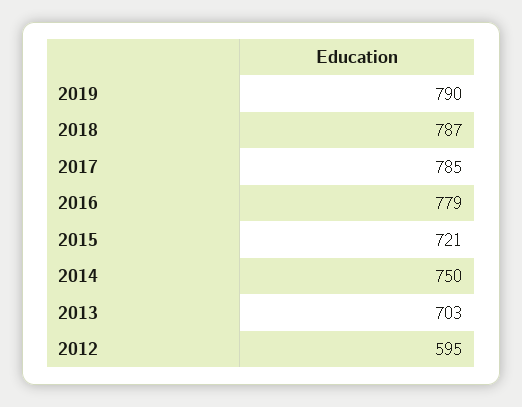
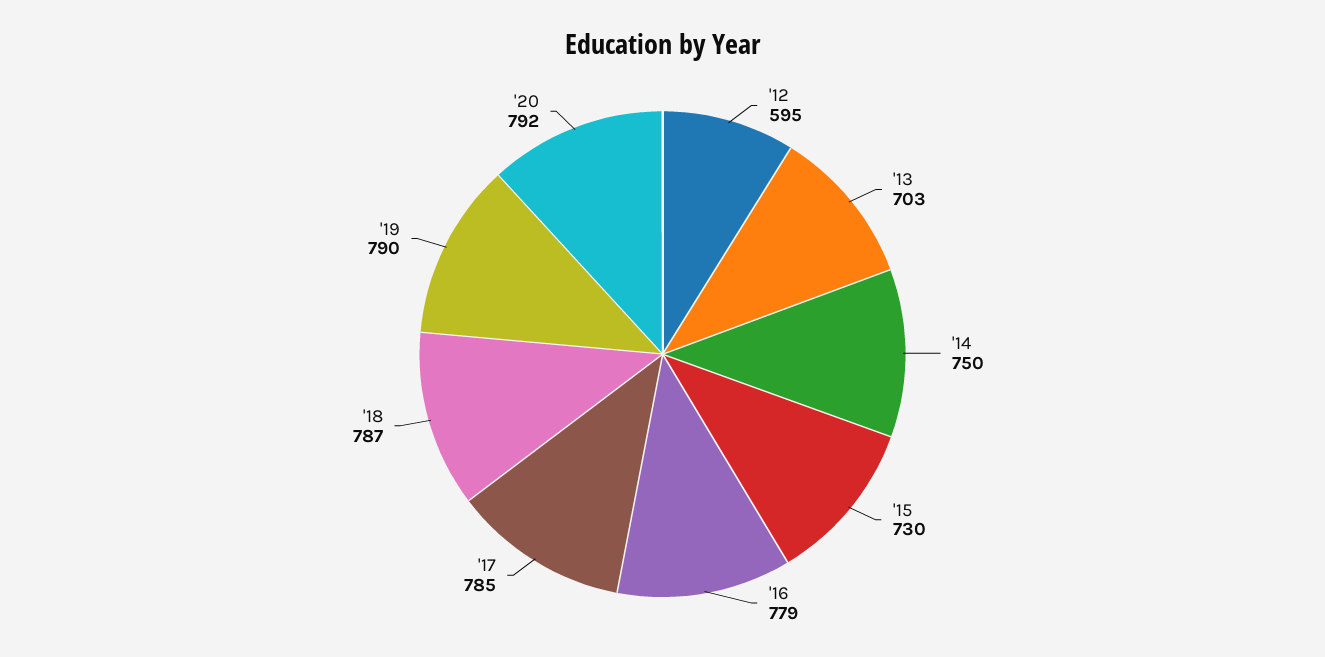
2015: 721 -> 730
'20: none -> 792

